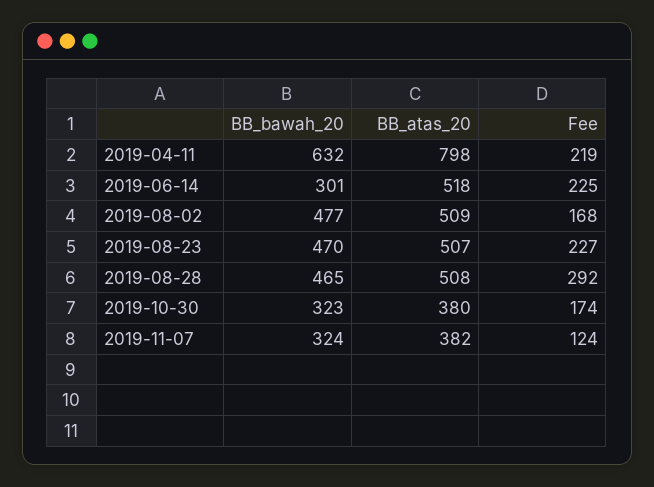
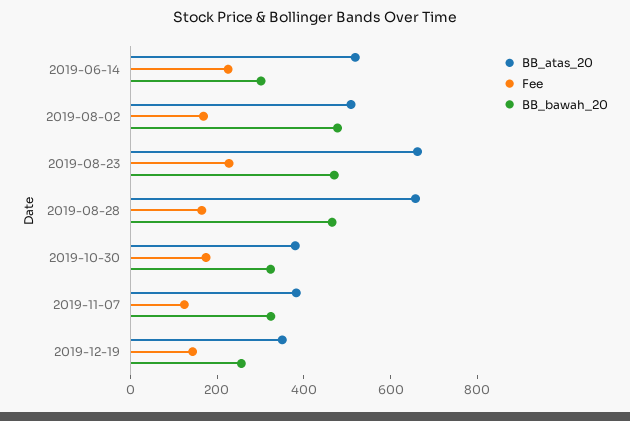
BB_bawah_20, 2019-04-11: 632 -> none
BB_atas_20, 2019-04-11: 798 -> none
Fee, 2019-04-11: 219 -> none
BB_atas_20, 2019-08-23: 507 -> 650
BB_atas_20, 2019-08-28: 508 -> 650
Fee, 2019-08-28: 292 -> 150
BB_atas_20, 2019-12-19: none -> 350
Fee, 2019-12-19: none -> 150
BB_bawah_20, 2019-12-19: none -> 250

